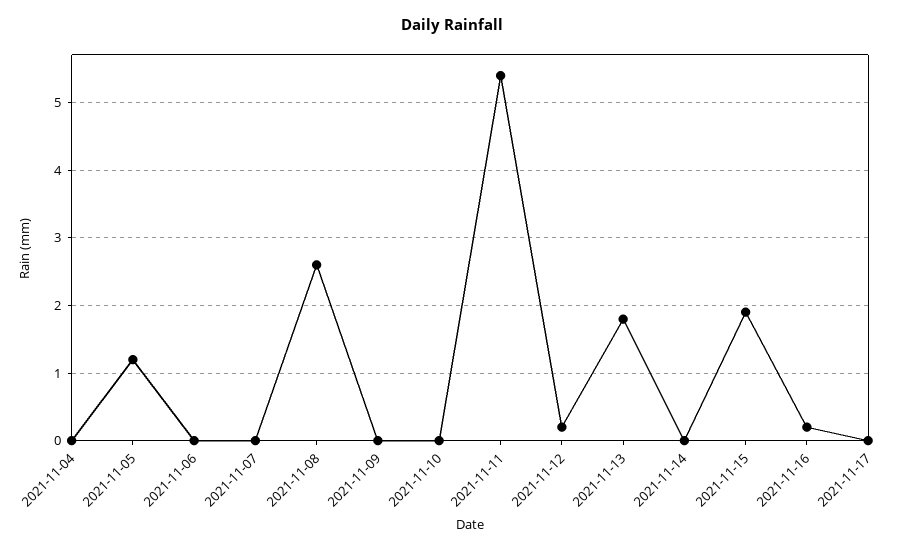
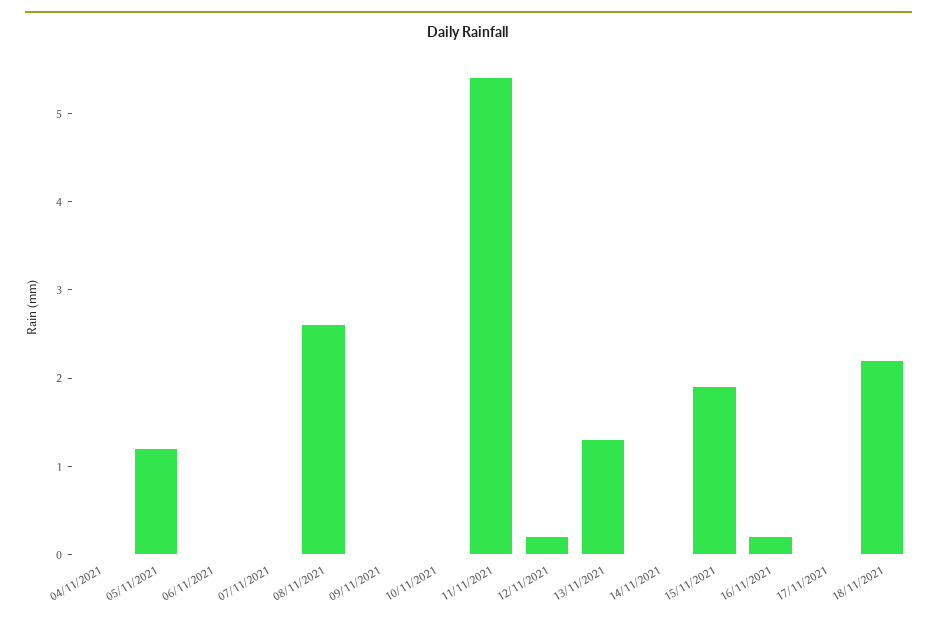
2021-11-13: 1.8 -> 1.3
18/11/2021: none -> 2.2

